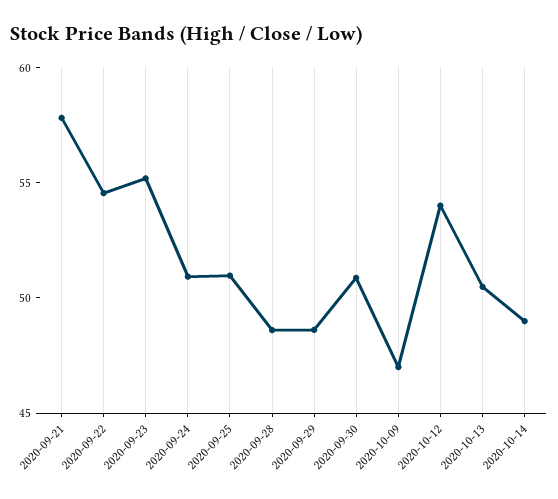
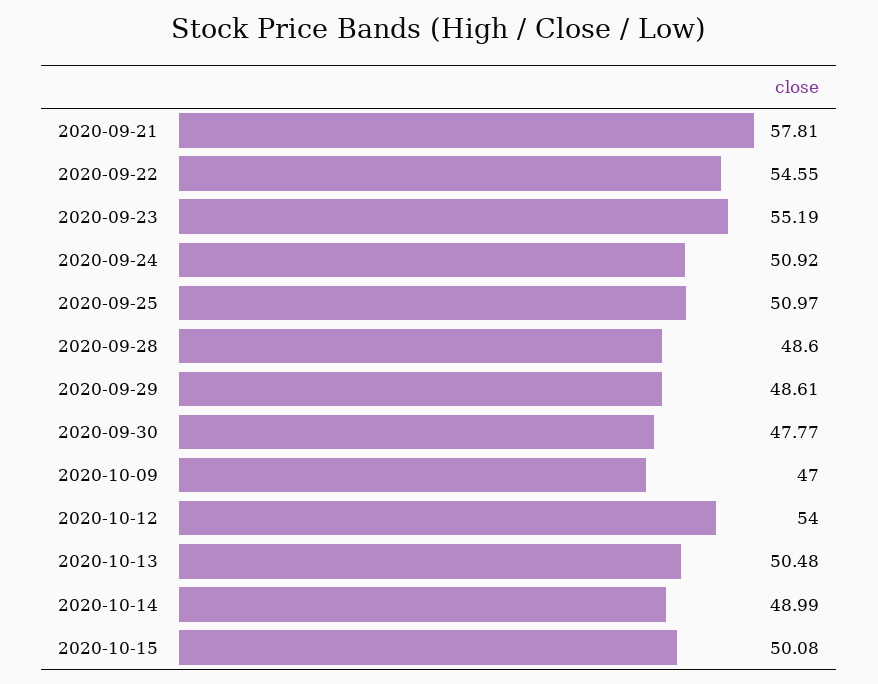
2020-09-30: 51 -> 47.77
2020-10-15: none -> 50.08

